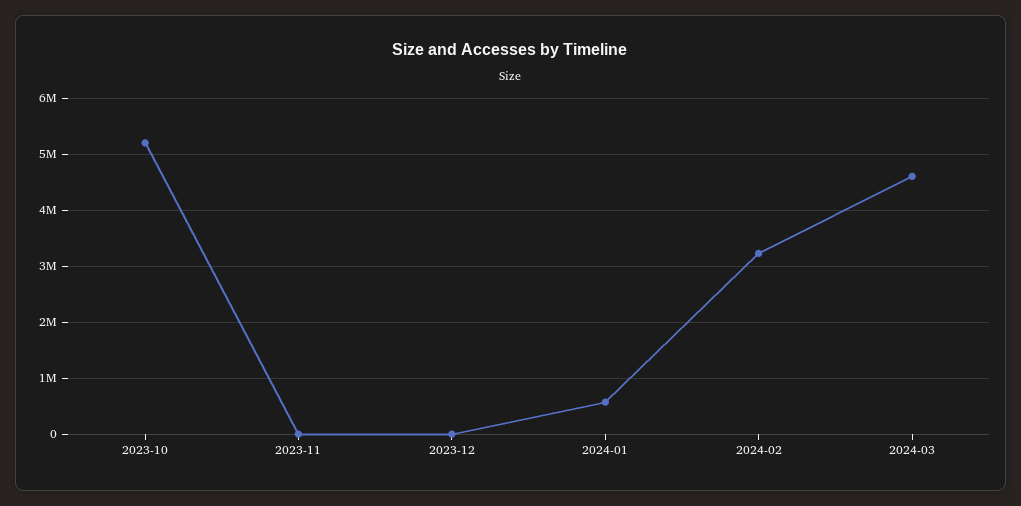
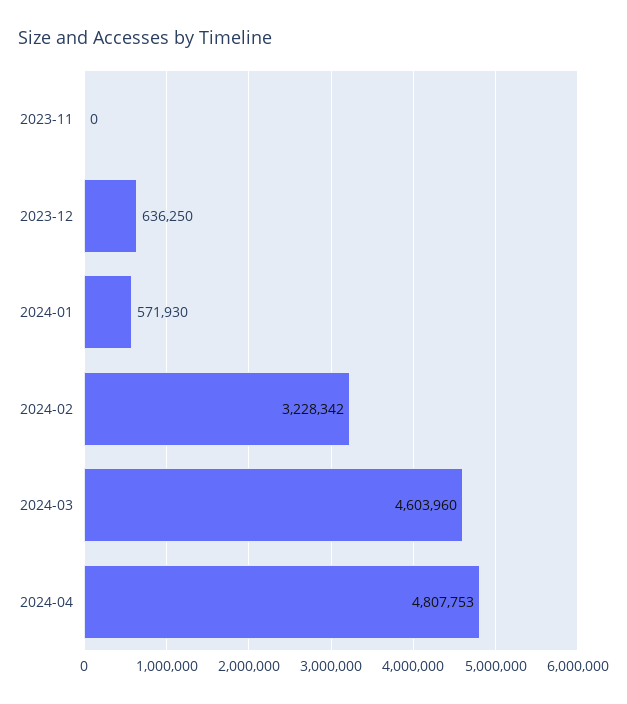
2023-10: 5200000 -> none
2023-12: 0 -> 636250
2024-04: none -> 4807753

